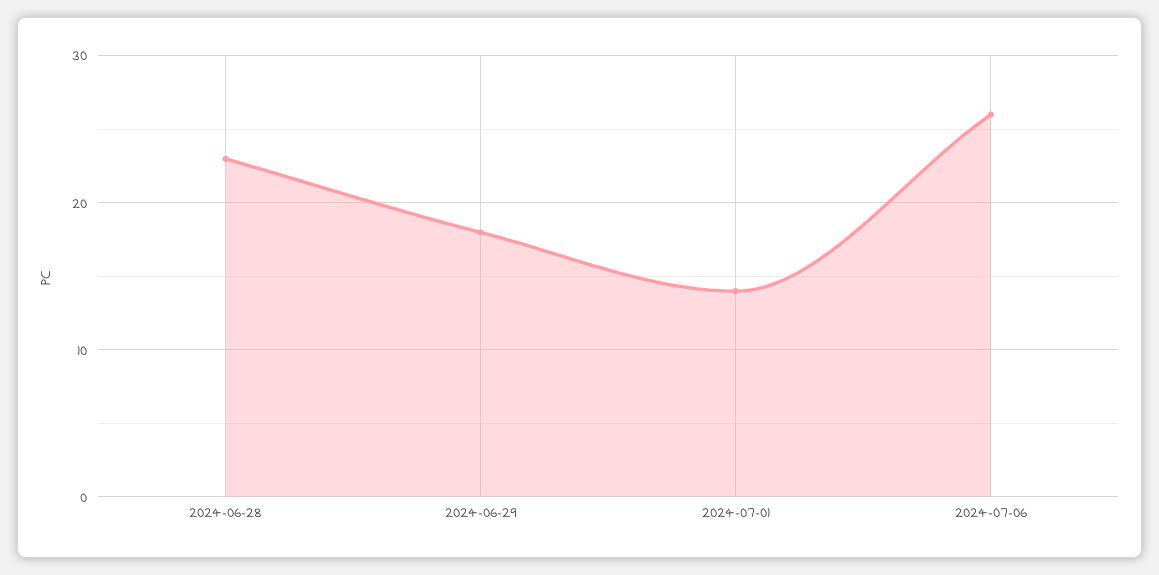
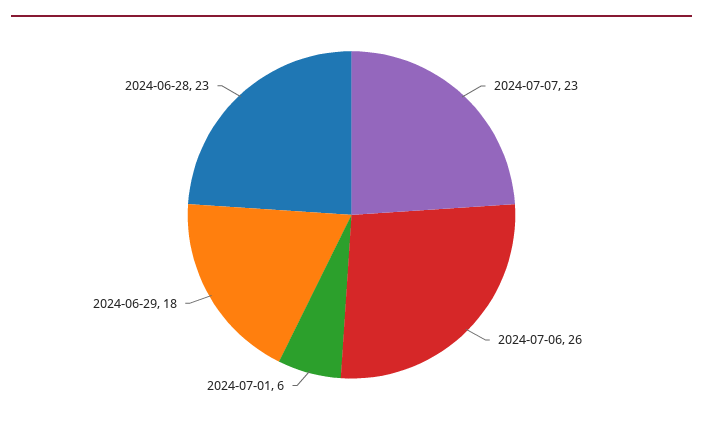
2024-07-01: 14 -> 6
2024-07-07: none -> 23

